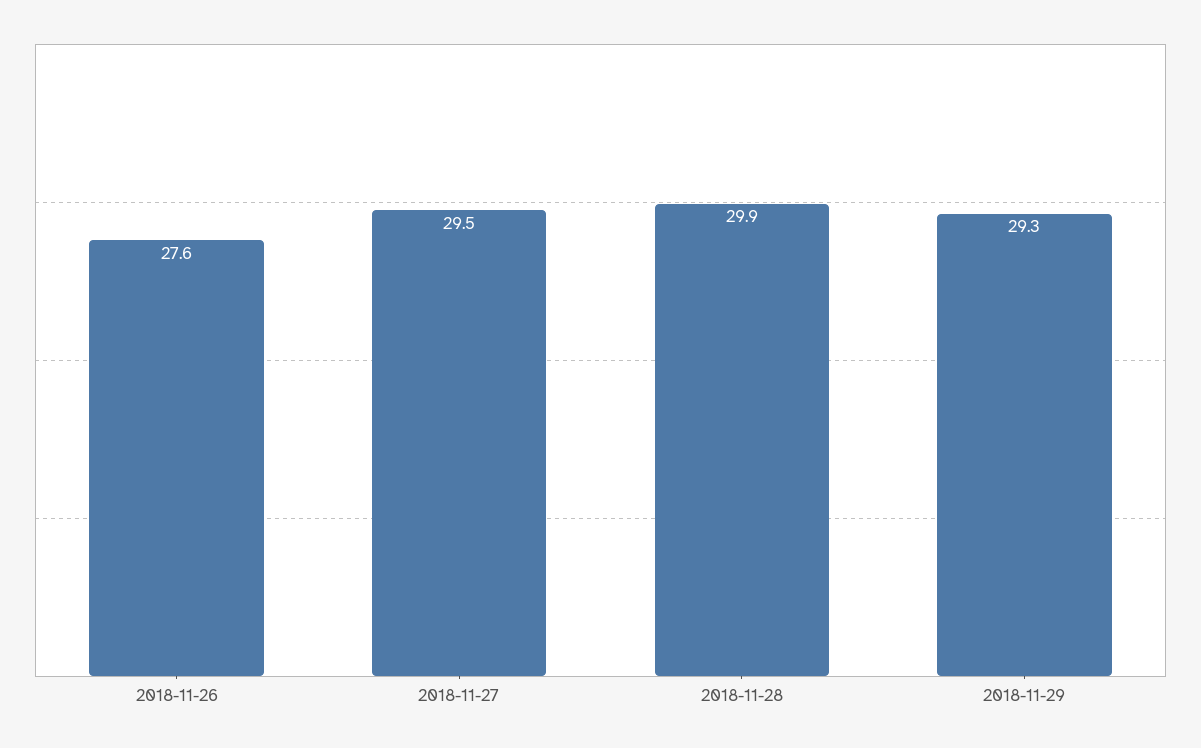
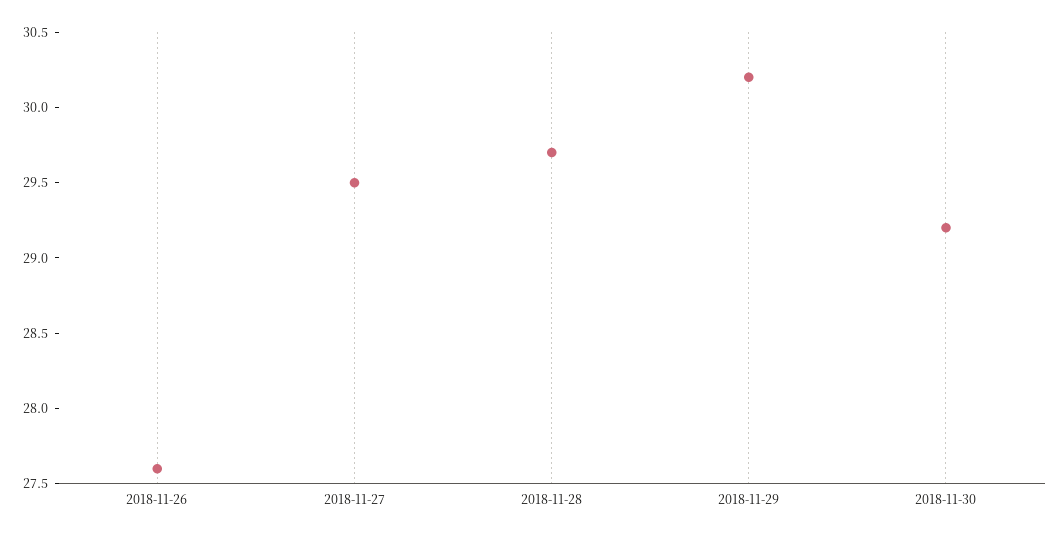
2018-11-28: 29.9 -> 29.7
2018-11-29: 29.3 -> 30.2
2018-11-30: none -> 29.2

